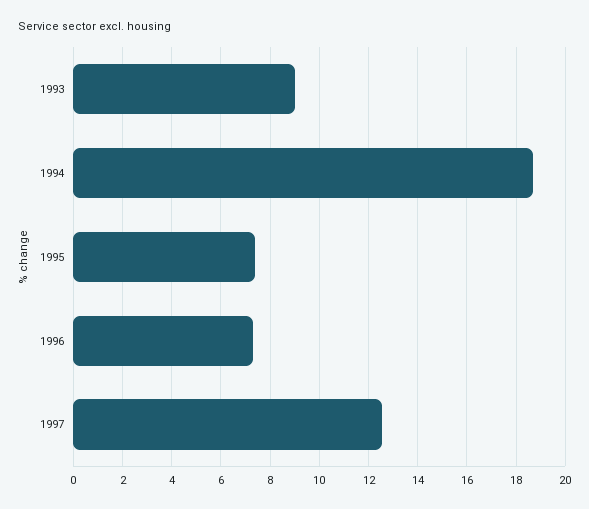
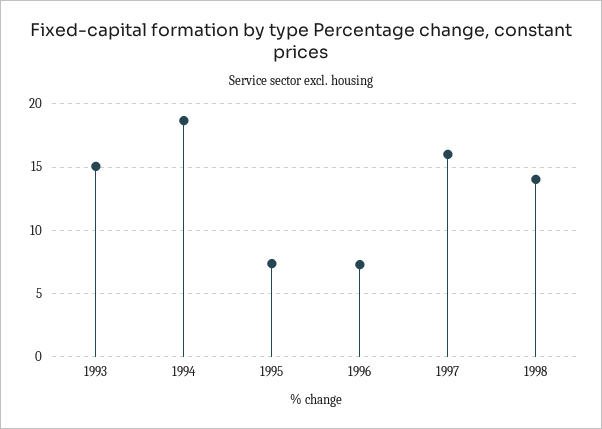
1993: 9 -> 15
1997: 12.5 -> 16
1998: none -> 14

